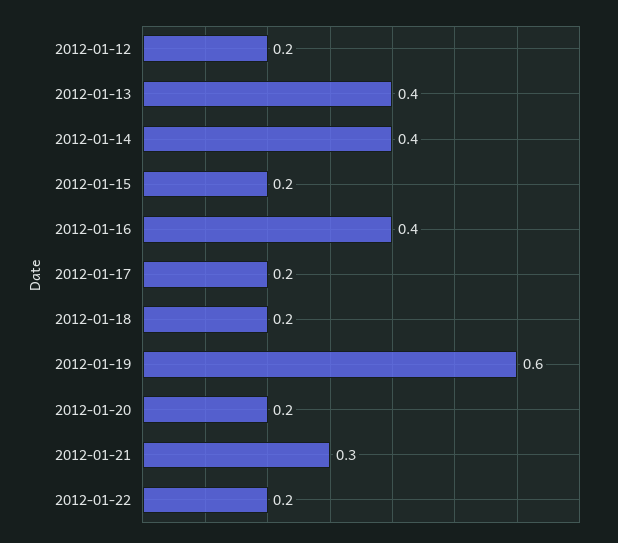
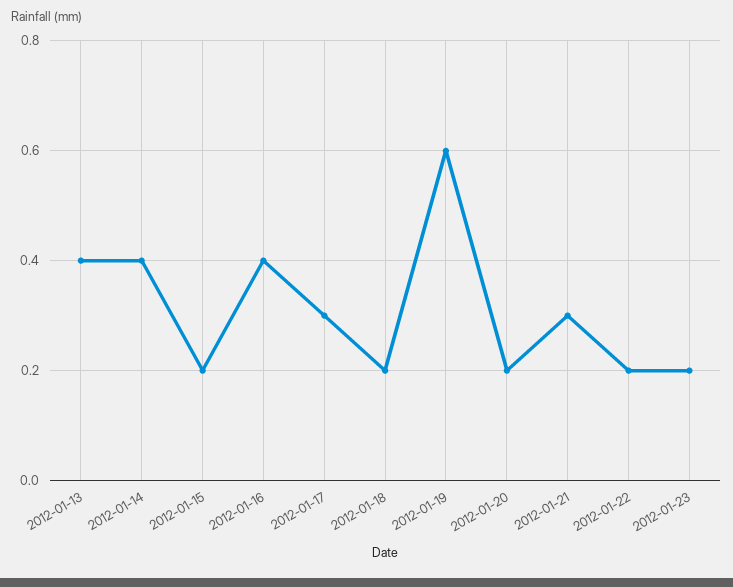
2012-01-12: 0.2 -> none
2012-01-17: 0.2 -> 0.3
2012-01-23: none -> 0.2

